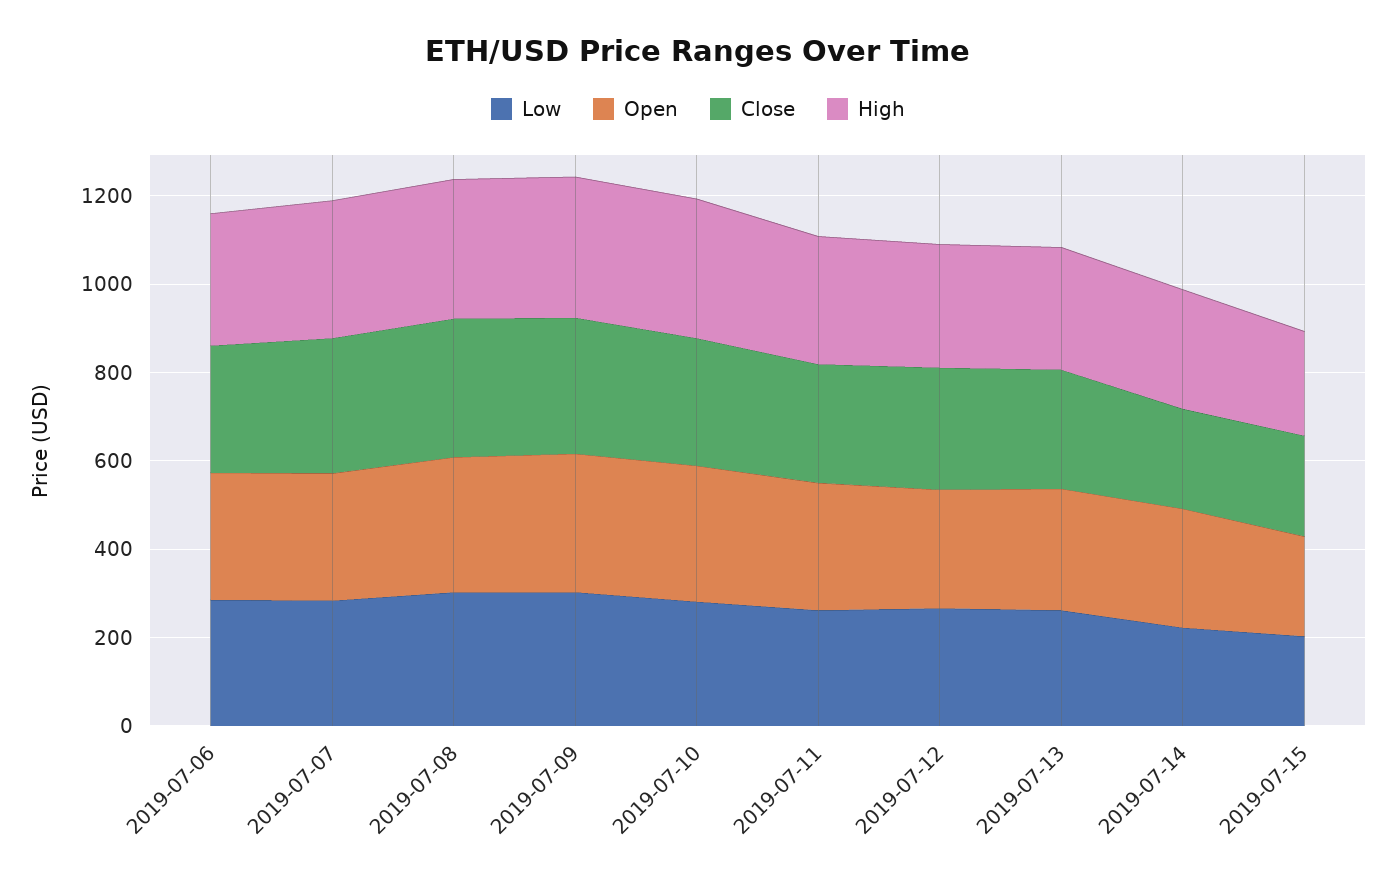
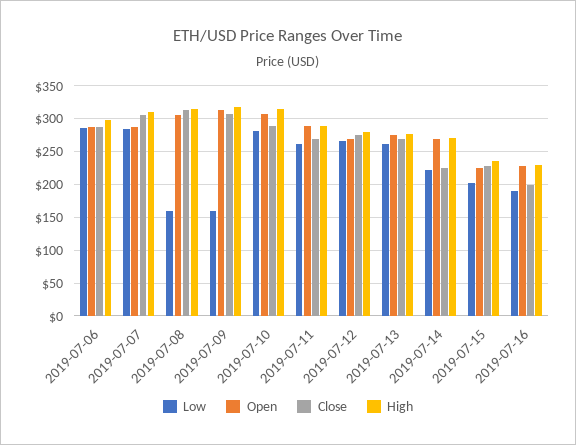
Low, 2019-07-08: 300 -> 160
Low, 2019-07-09: 300 -> 160
Low, 2019-07-16: none -> 190
Open, 2019-07-16: none -> 230
Close, 2019-07-16: none -> 200
High, 2019-07-16: none -> 230

